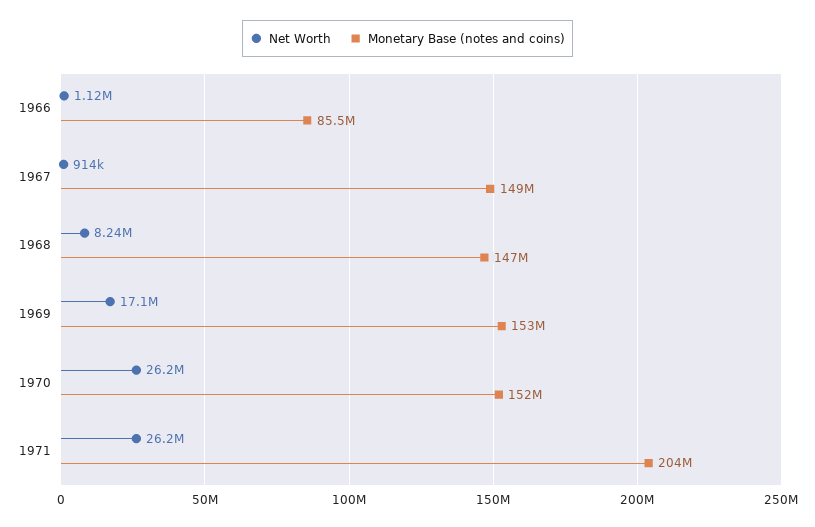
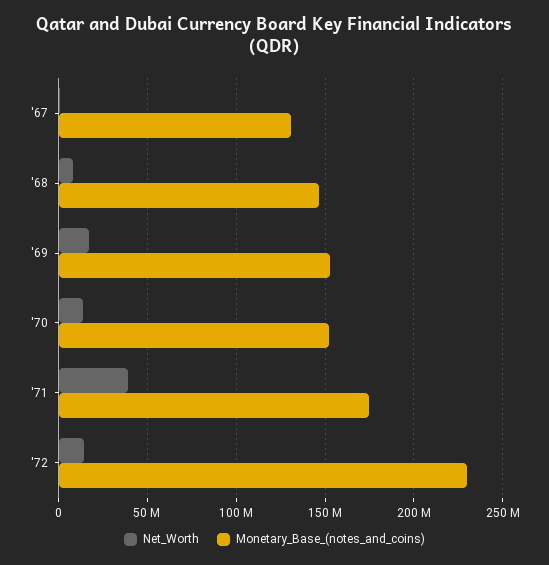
Net Worth, 1966: 1120000 -> none
Monetary Base (notes and coins), 1966: 85500000 -> none
Monetary Base (notes and coins), 1967: 149000000 -> 130000000
Net Worth, 1970: 26200000 -> 15000000
Net Worth, 1971: 26200000 -> 40000000
Monetary Base (notes and coins), 1971: 204000000 -> 175000000
Net Worth, '72: none -> 15000000
Monetary Base (notes and coins), '72: none -> 230000000

